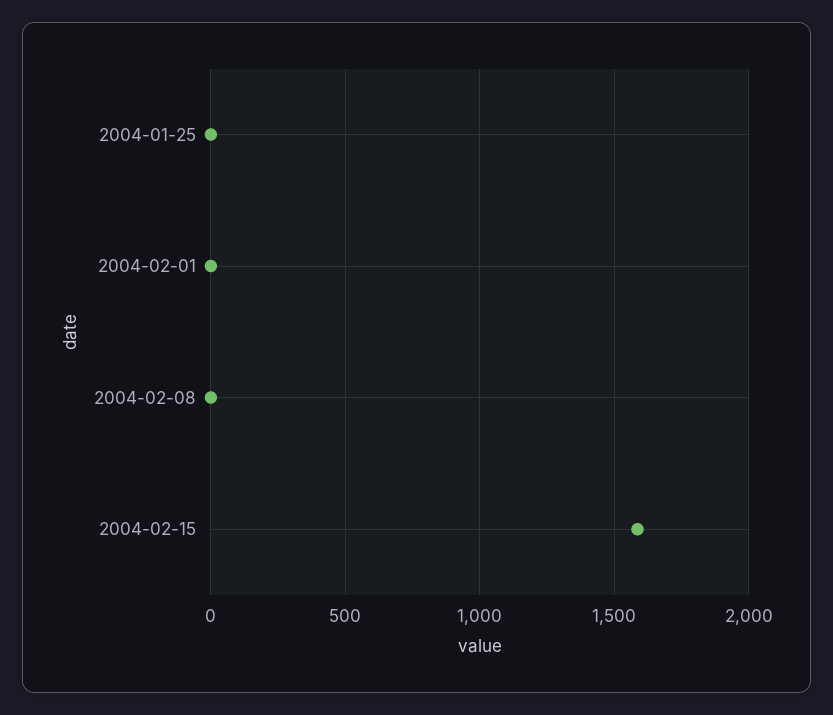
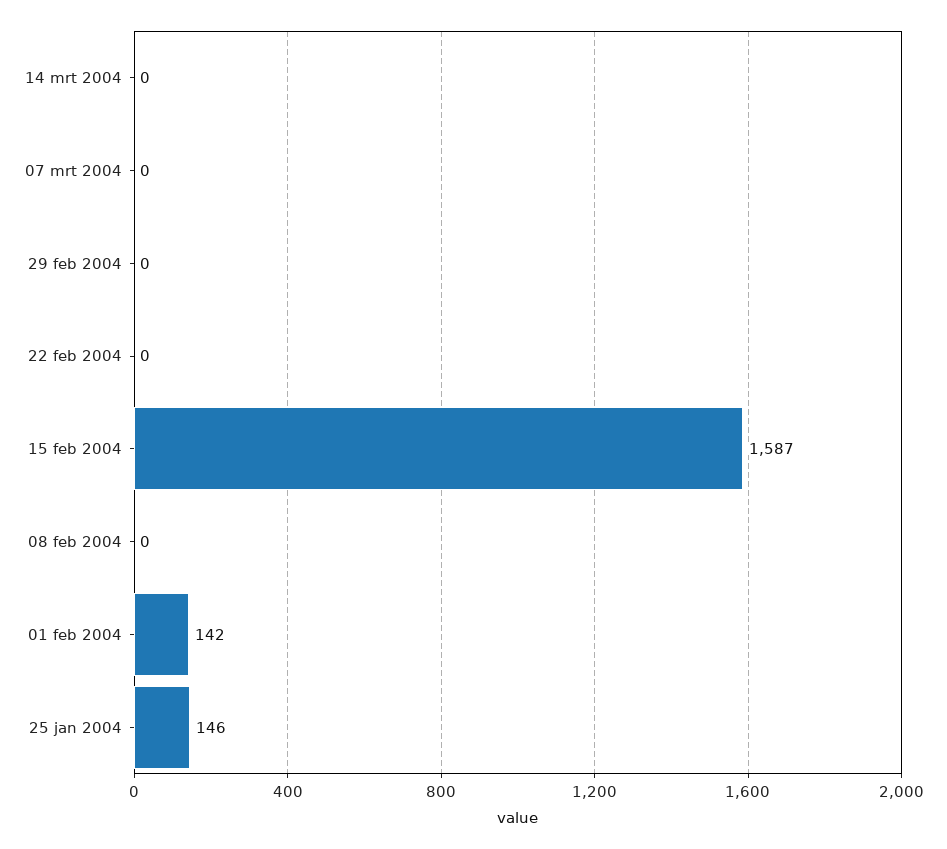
2004-01-25: 0 -> 146
2004-02-01: 0 -> 142
14 mrt 2004: none -> 0
07 mrt 2004: none -> 0
29 feb 2004: none -> 0
22 feb 2004: none -> 0

